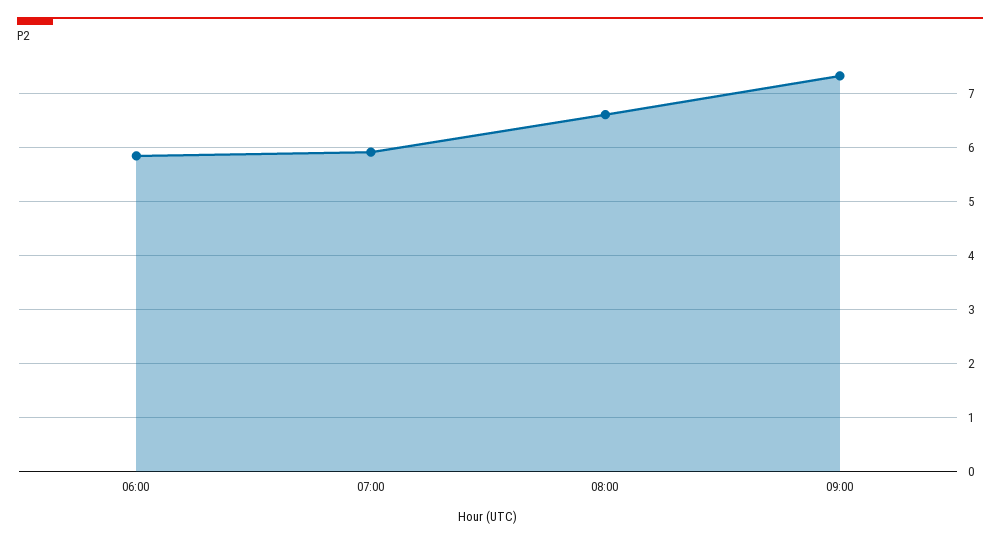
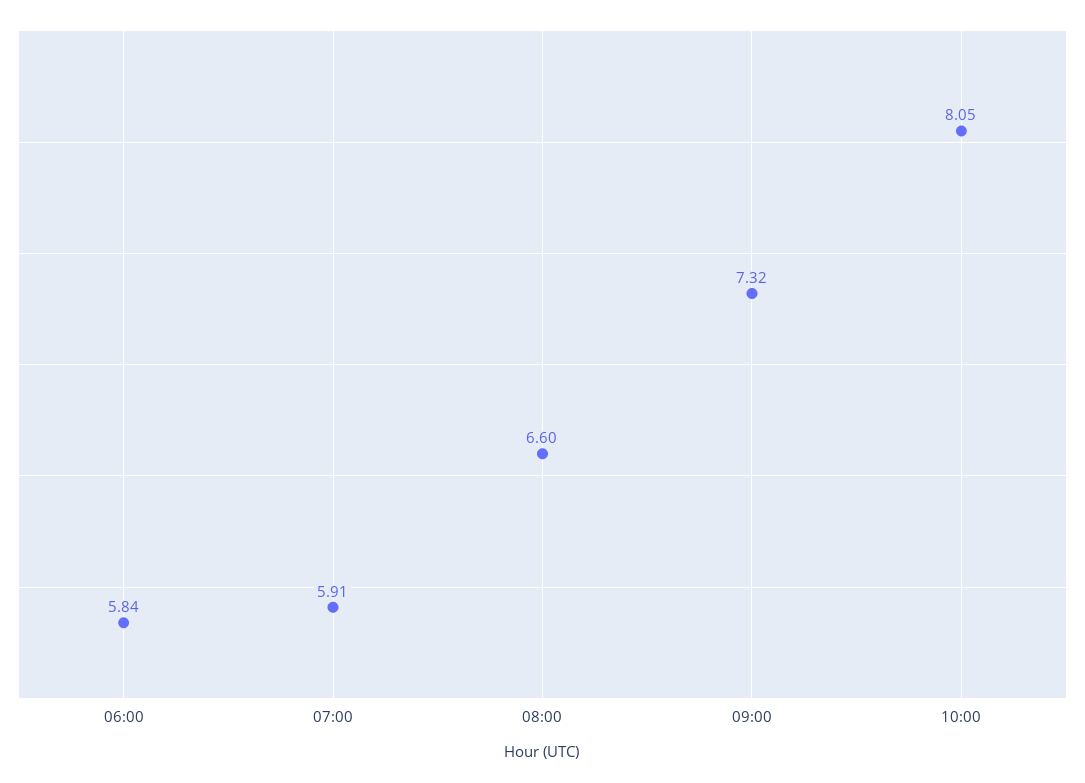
10:00: none -> 8.05

